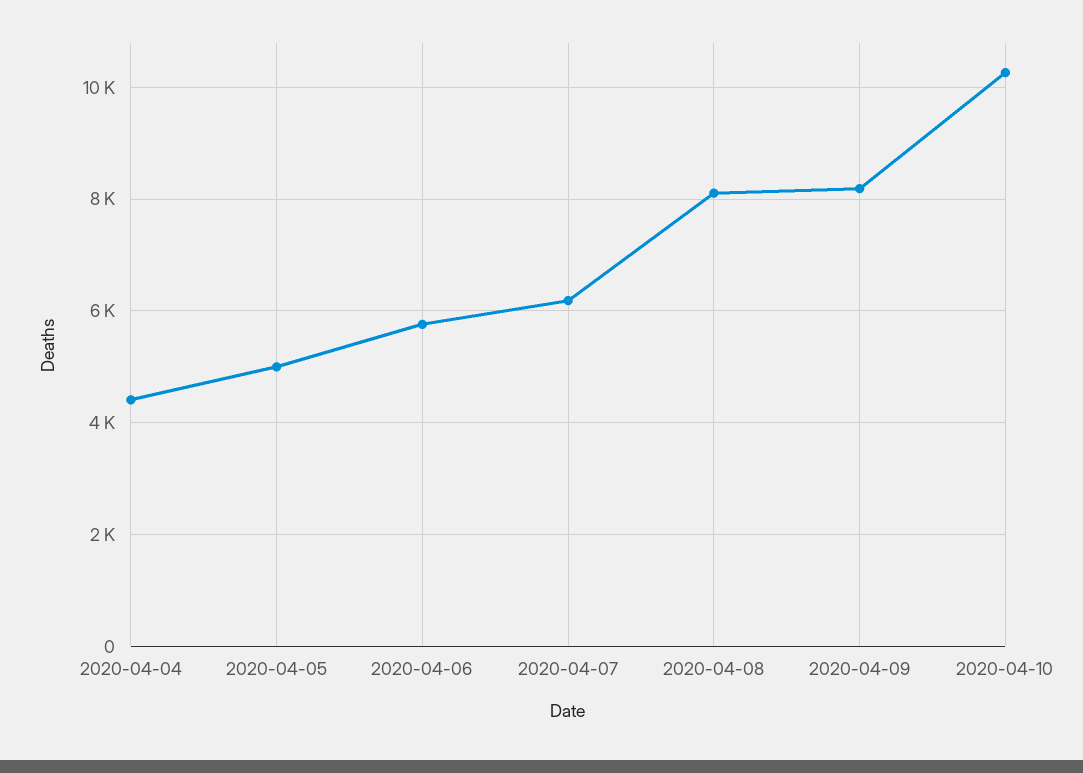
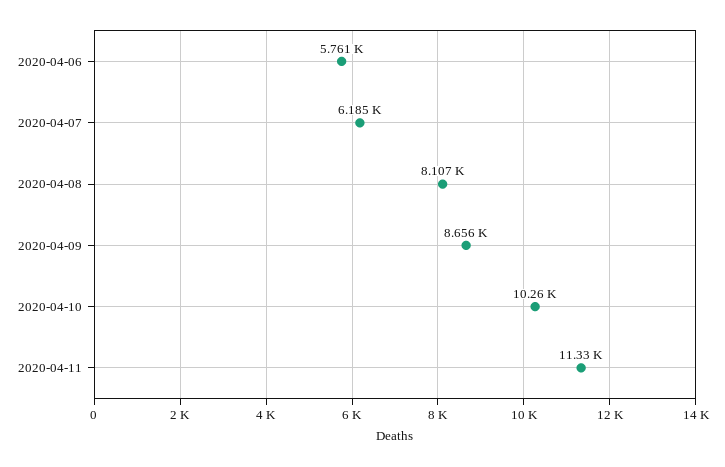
2020-04-04: 4400 -> none
2020-04-05: 5000 -> none
2020-04-09: 8200 -> 8656
2020-04-11: none -> 11330

